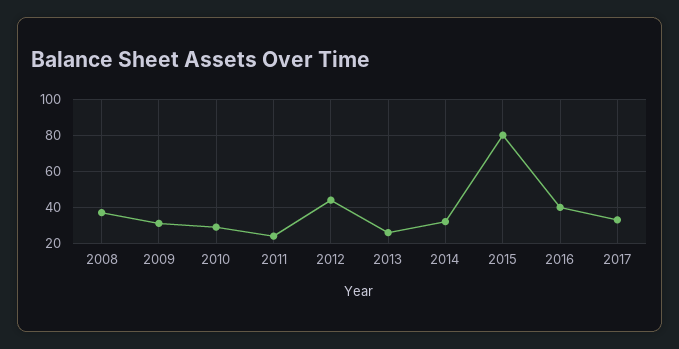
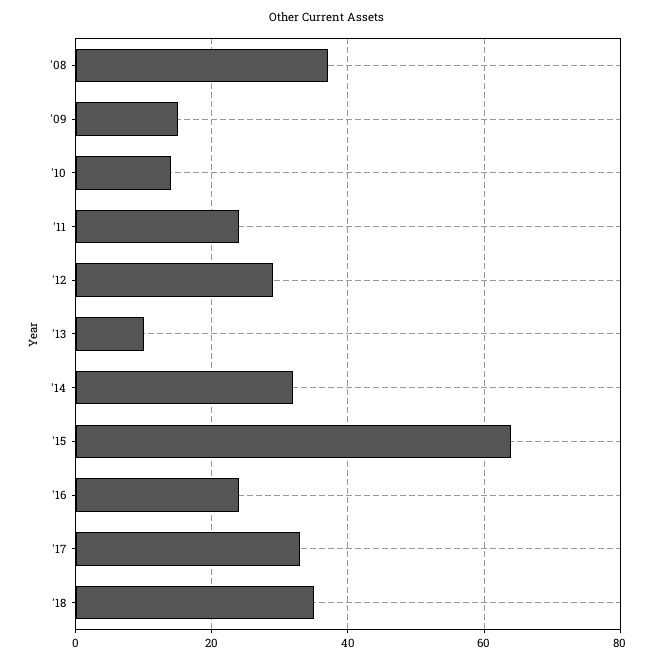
2009: 30 -> 15
2010: 30 -> 15
2012: 45 -> 30
2013: 25 -> 10
2015: 80 -> 65
2016: 40 -> 25
'18: none -> 35

